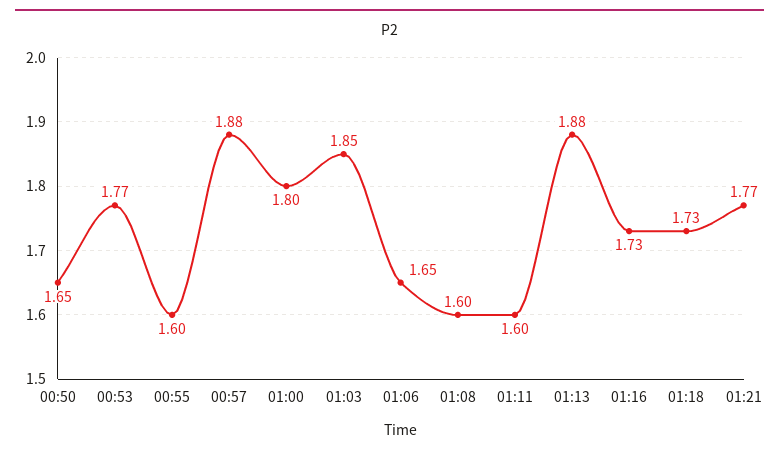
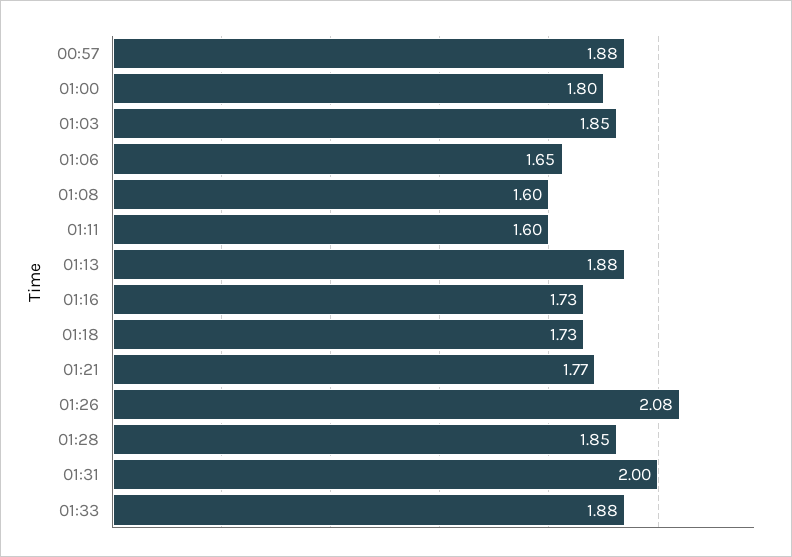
00:50: 1.65 -> none
00:53: 1.77 -> none
00:55: 1.6 -> none
01:26: none -> 2.08
01:28: none -> 1.85
01:31: none -> 2
01:33: none -> 1.88

